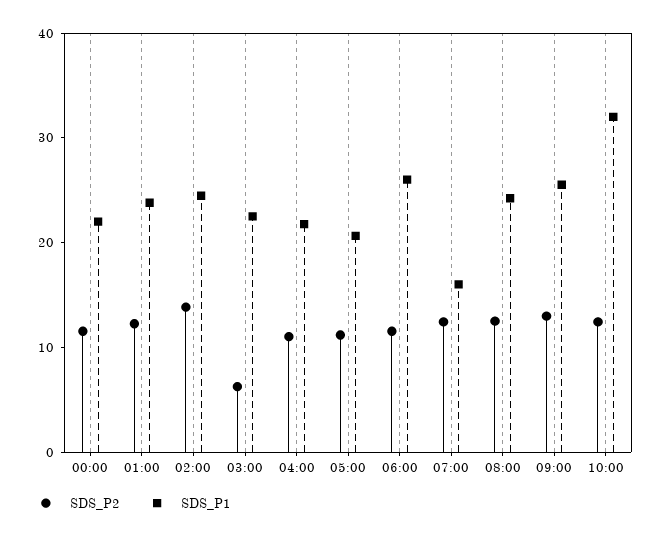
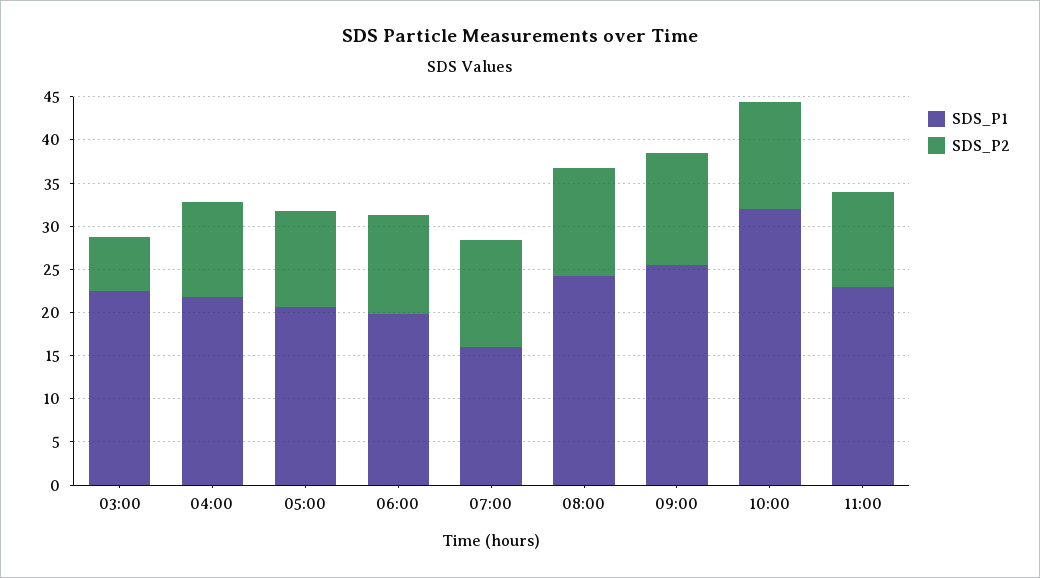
SDS_P2, 00:00: 12 -> none
SDS_P1, 00:00: 22 -> none
SDS_P2, 01:00: 12 -> none
SDS_P1, 01:00: 24 -> none
SDS_P2, 02:00: 14 -> none
SDS_P1, 02:00: 24 -> none
SDS_P1, 06:00: 26 -> 20
SDS_P1, 11:00: none -> 23
SDS_P2, 11:00: none -> 11

